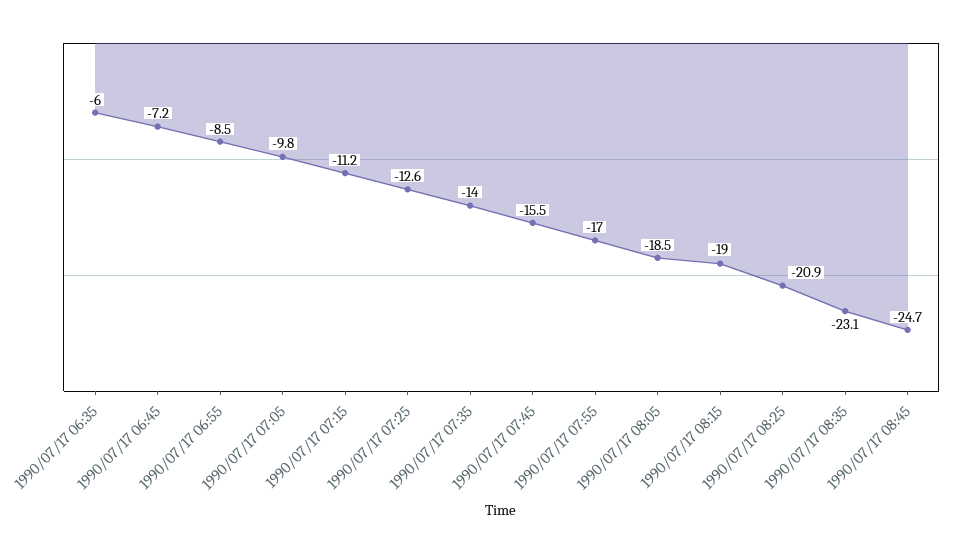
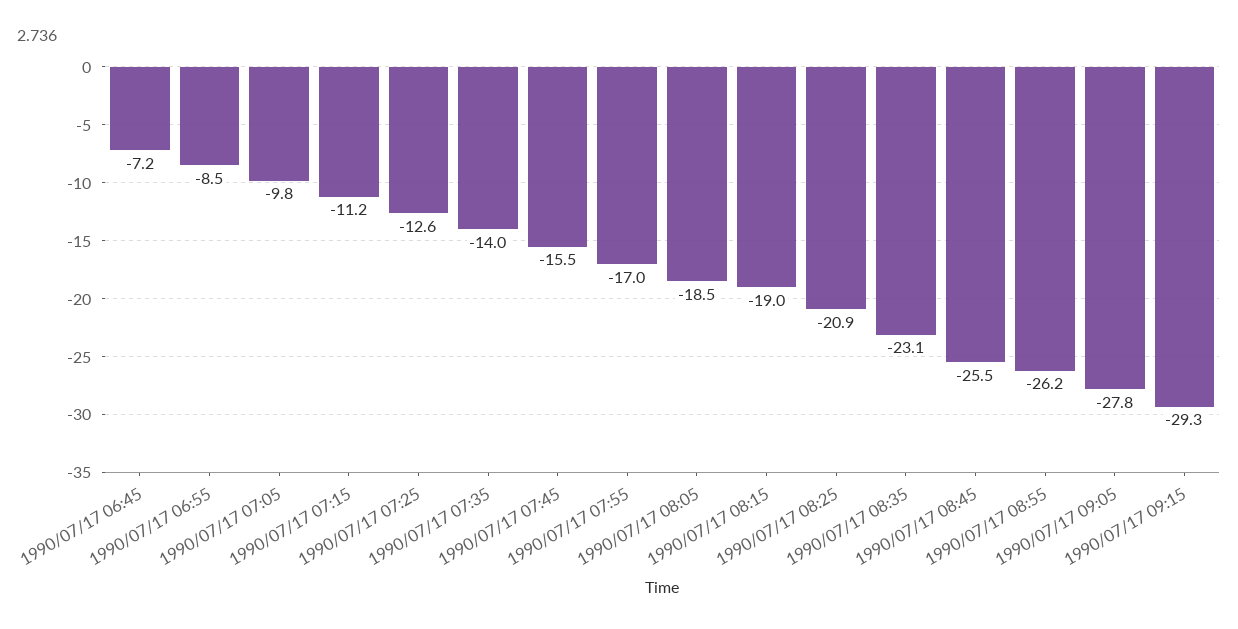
1990/07/17 06:35: -6 -> none
1990/07/17 08:45: -24.7 -> -25.5
1990/07/17 08:55: none -> -26.2
1990/07/17 09:05: none -> -27.8
1990/07/17 09:15: none -> -29.3

